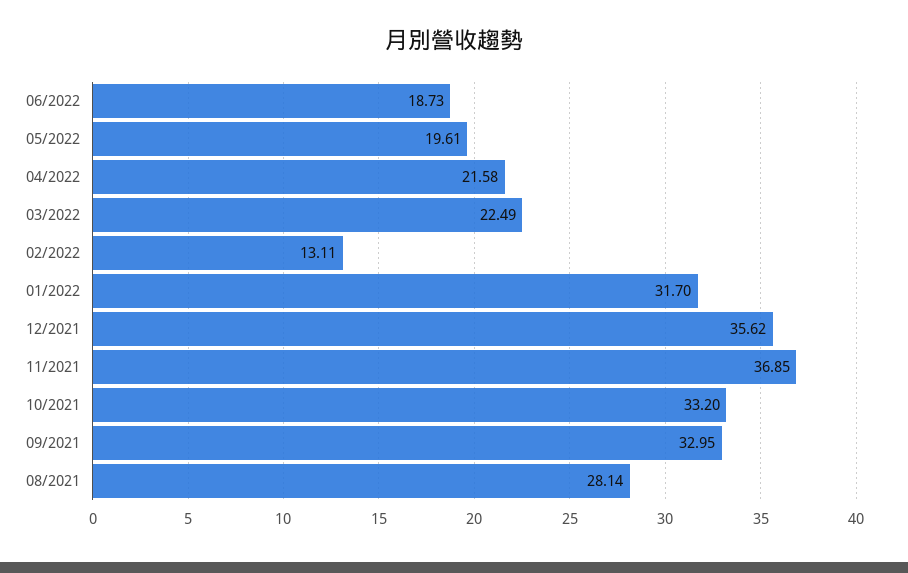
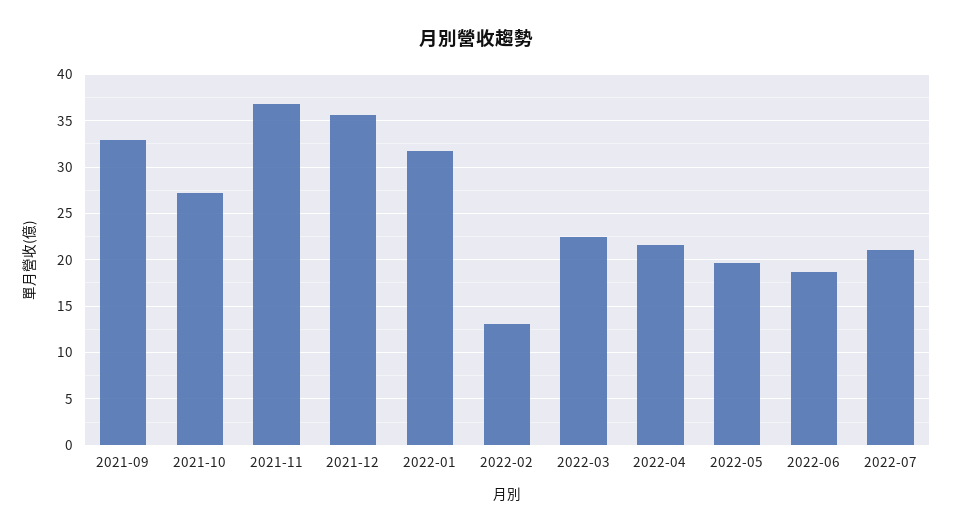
10/2021: 33.2 -> 27
08/2021: 28.14 -> none
2022-07: none -> 21

